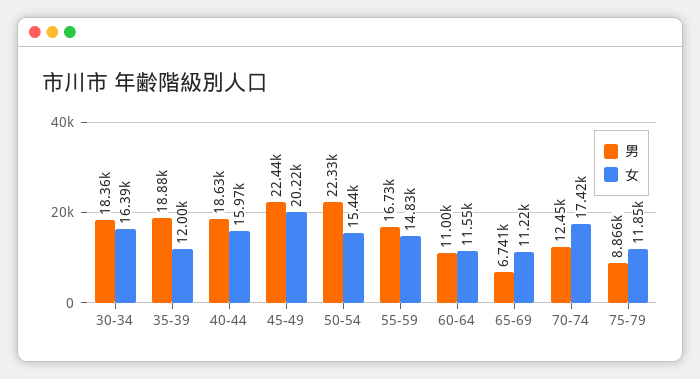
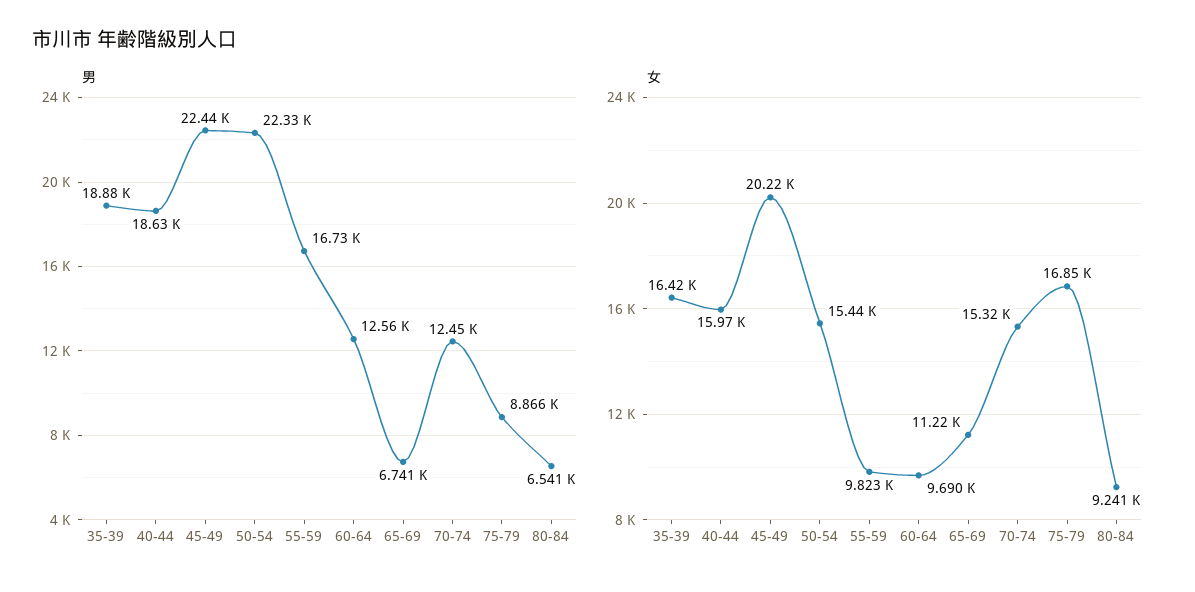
男, 30-34: 18360 -> none
女, 30-34: 16390 -> none
女, 35-39: 12000 -> 16420
女, 55-59: 14830 -> 9823
男, 60-64: 11000 -> 12560
女, 60-64: 11550 -> 9690
女, 70-74: 17420 -> 15320
女, 75-79: 11850 -> 16850
男, 80-84: none -> 6541
女, 80-84: none -> 9241

